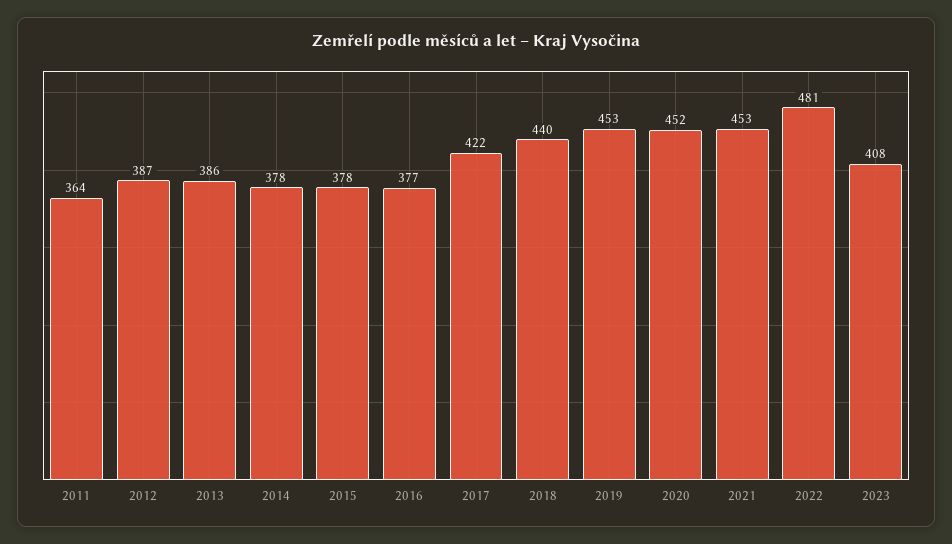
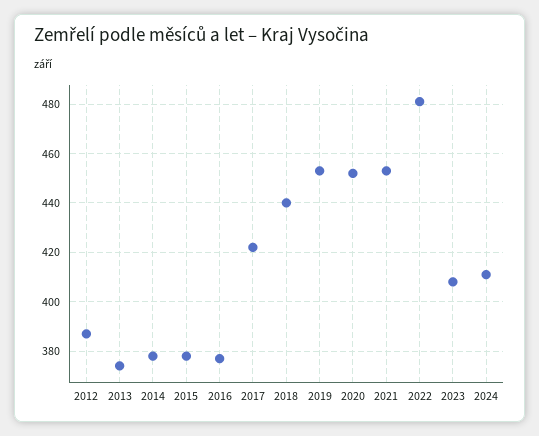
2011: 364 -> none
2013: 386 -> 375
2024: none -> 410

